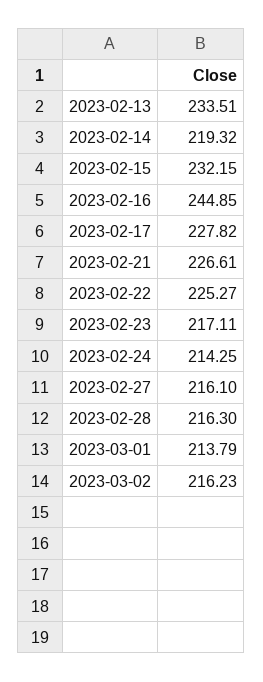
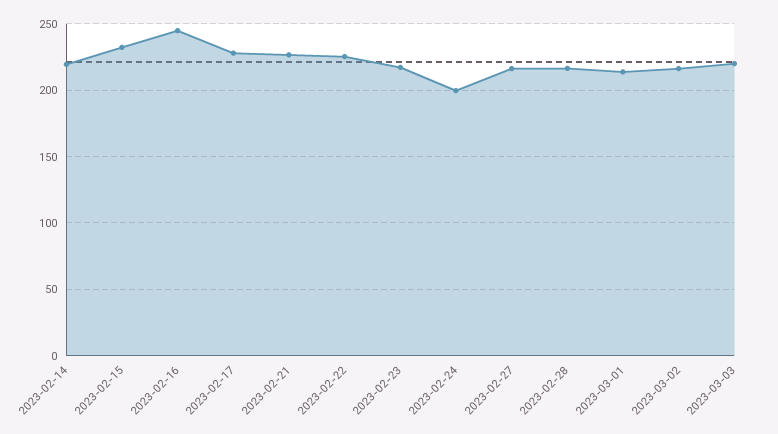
2023-02-13: 233.51 -> none
2023-02-24: 214.25 -> 200
2023-03-03: none -> 220

